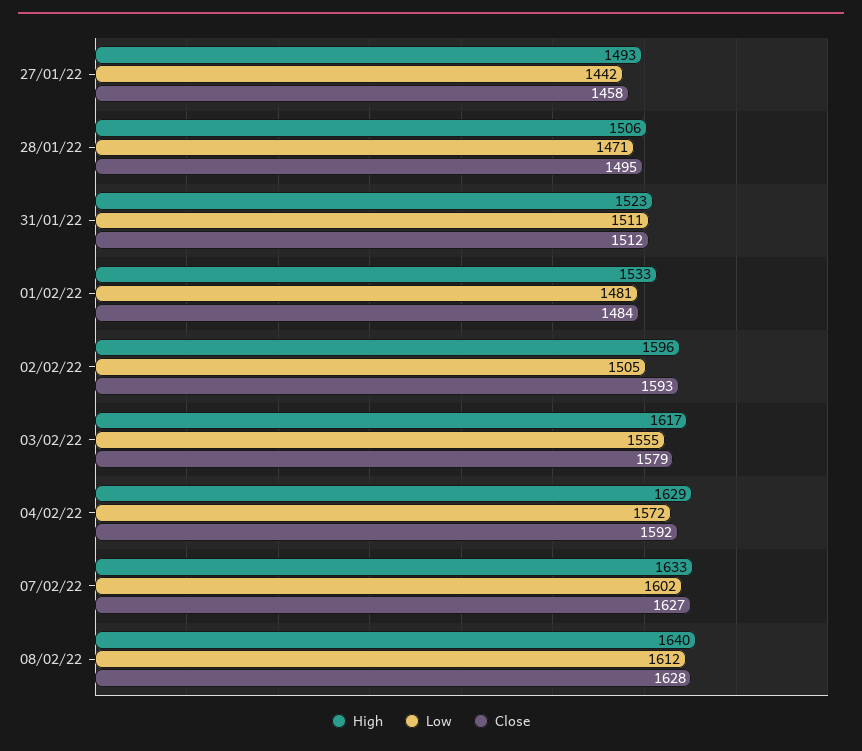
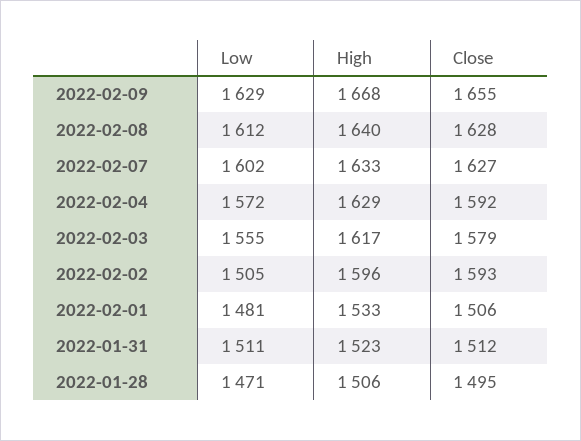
High, 27/01/22: 1493 -> none
Low, 27/01/22: 1442 -> none
Close, 27/01/22: 1458 -> none
Close, 01/02/22: 1484 -> 1506
Low, 2022-02-09: none -> 1629
High, 2022-02-09: none -> 1668
Close, 2022-02-09: none -> 1655

